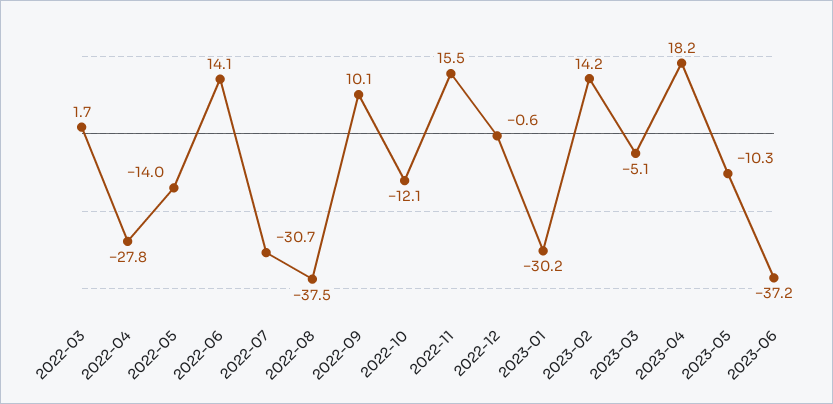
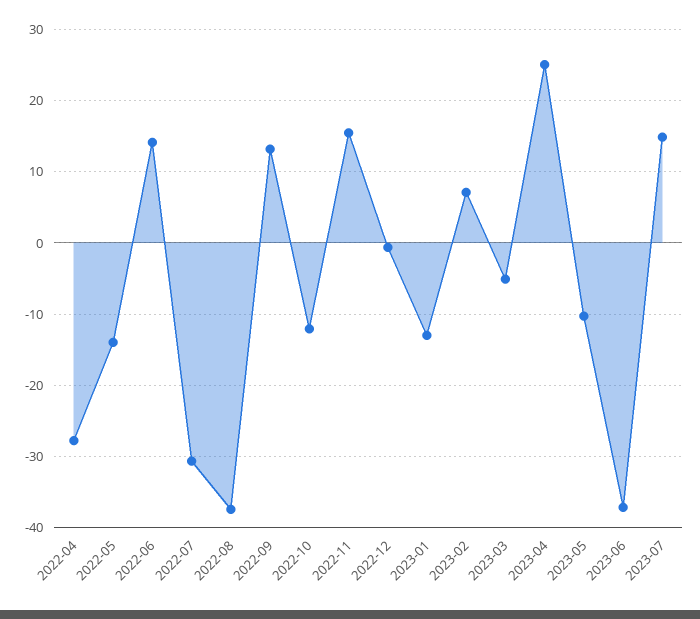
2022-03: 1.7 -> none
2022-09: 10.1 -> 13
2023-01: -30.2 -> -13
2023-02: 14.2 -> 7
2023-04: 18.2 -> 25
2023-07: none -> 15

